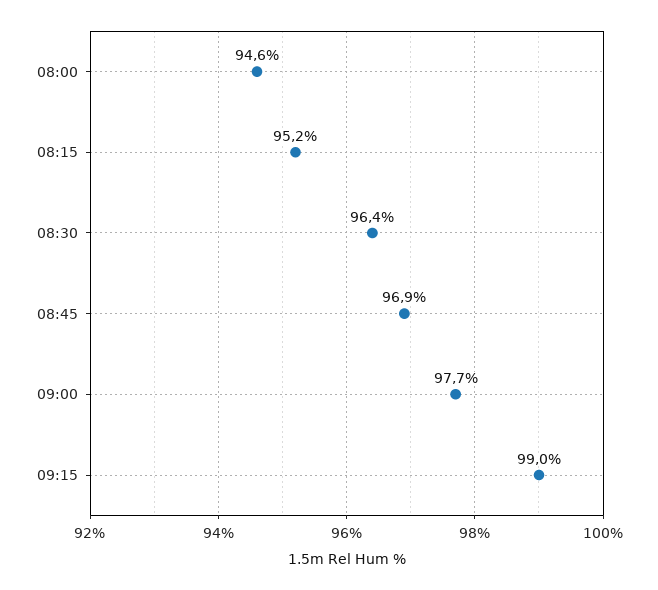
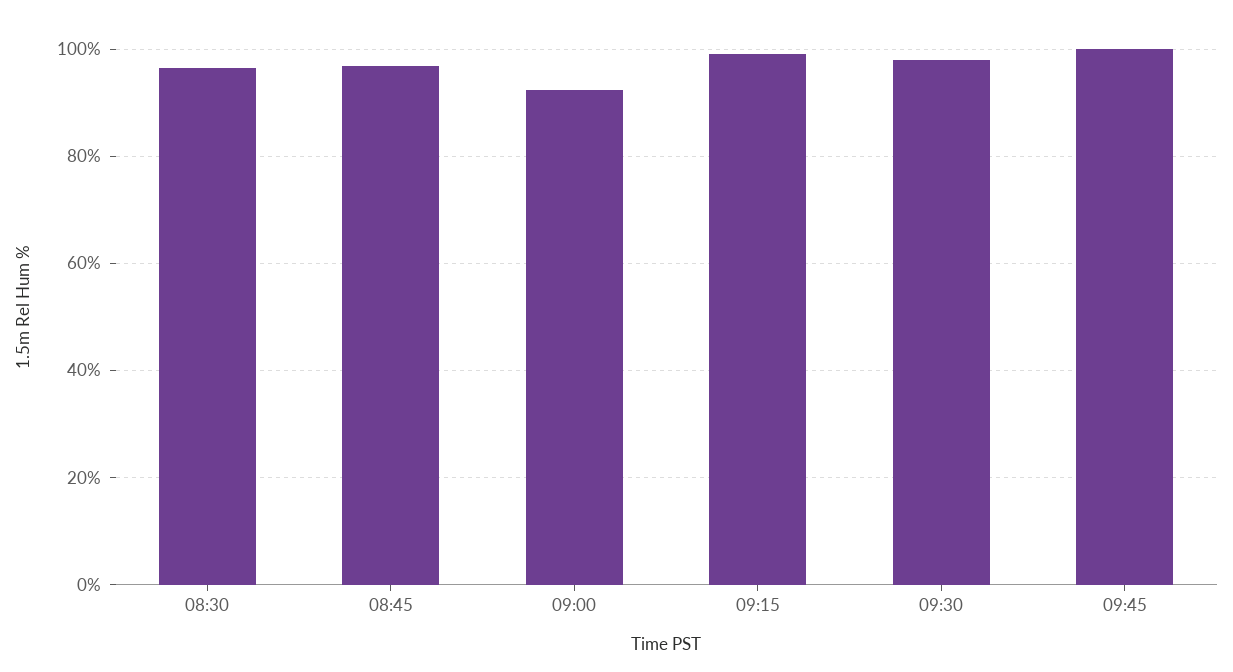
08:00: 94.6 -> none
08:15: 95.2 -> none
09:00: 97.7 -> 92
09:30: none -> 98
09:45: none -> 100

